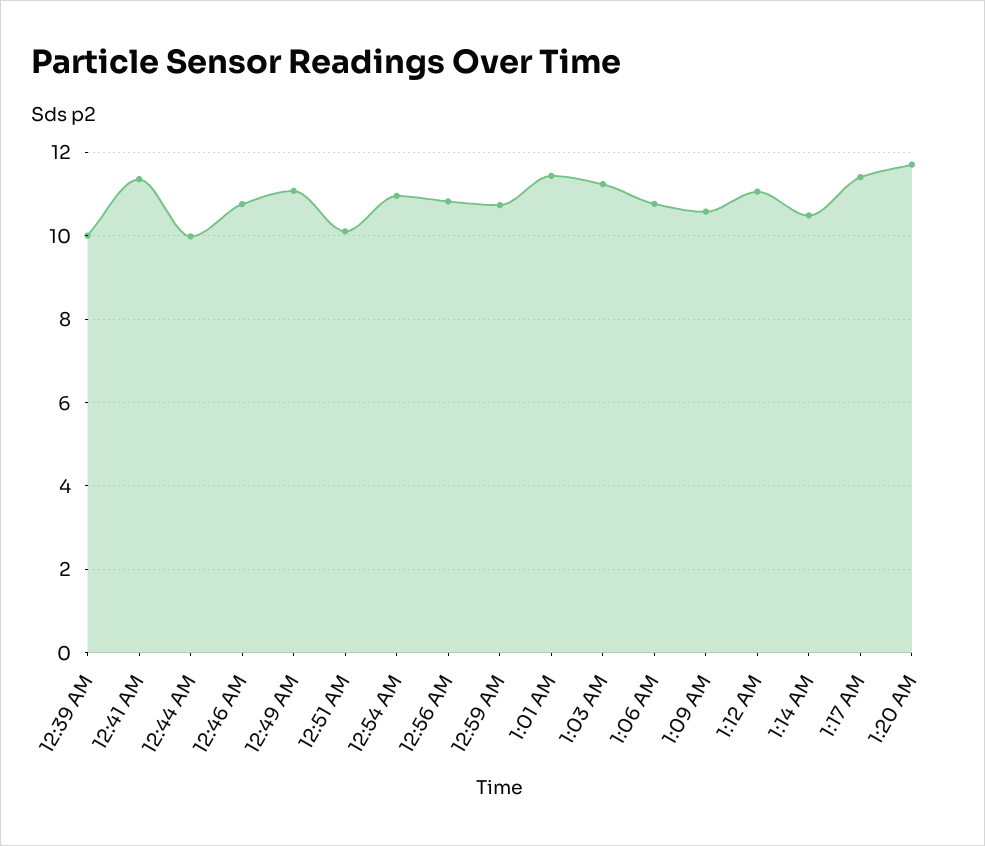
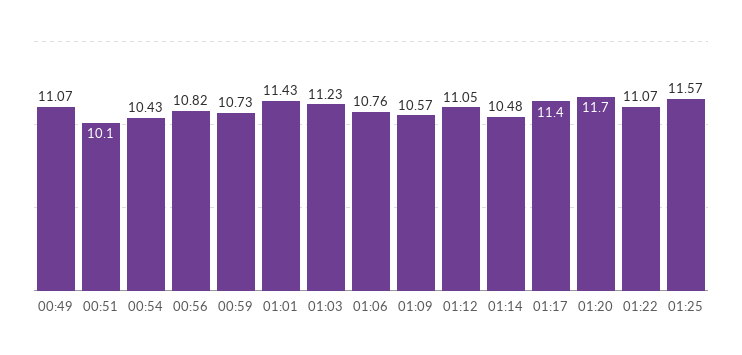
12:39 AM: 10 -> none
12:41 AM: 11.4 -> none
12:44 AM: 10 -> none
12:46 AM: 10.8 -> none
12:54 AM: 11 -> 10.43
01:22: none -> 11.07
01:25: none -> 11.57

